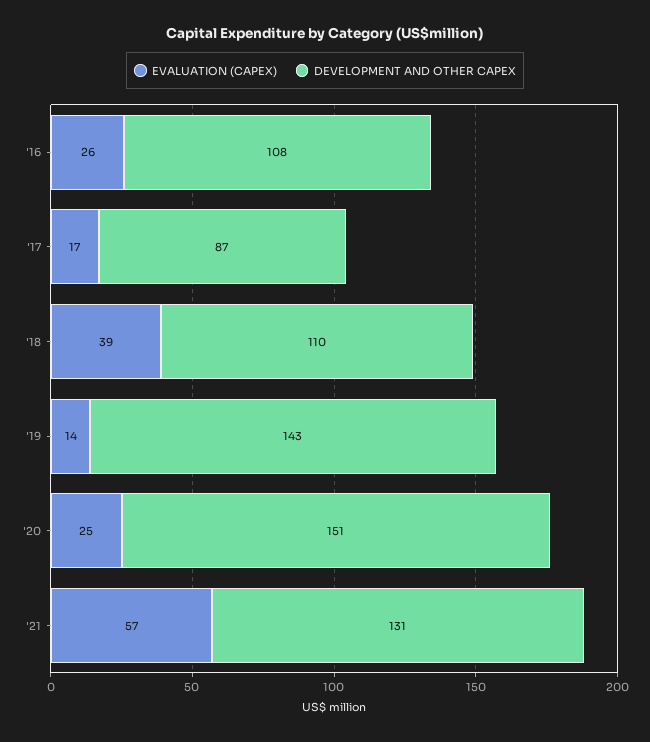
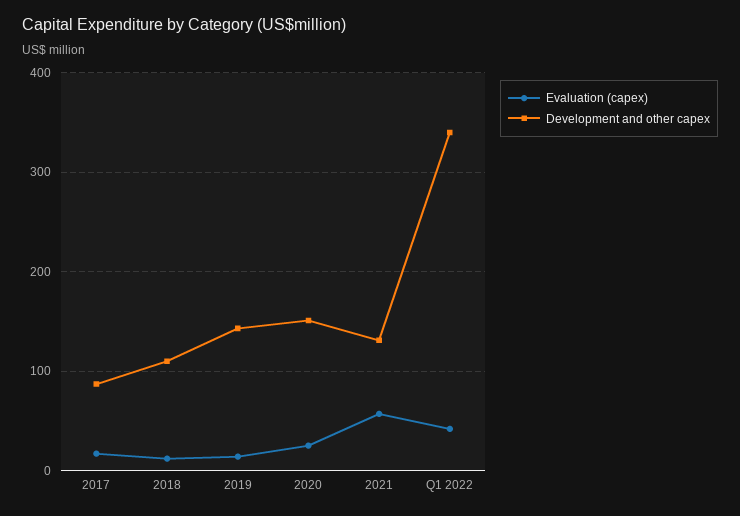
EVALUATION (CAPEX), '16: 26 -> none
DEVELOPMENT AND OTHER CAPEX, '16: 108 -> none
EVALUATION (CAPEX), '18: 39 -> 10
EVALUATION (CAPEX), Q1 2022: none -> 40
DEVELOPMENT AND OTHER CAPEX, Q1 2022: none -> 340

